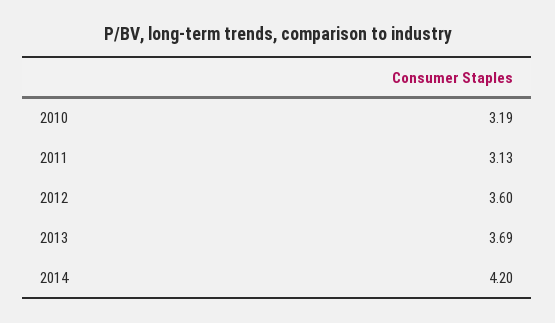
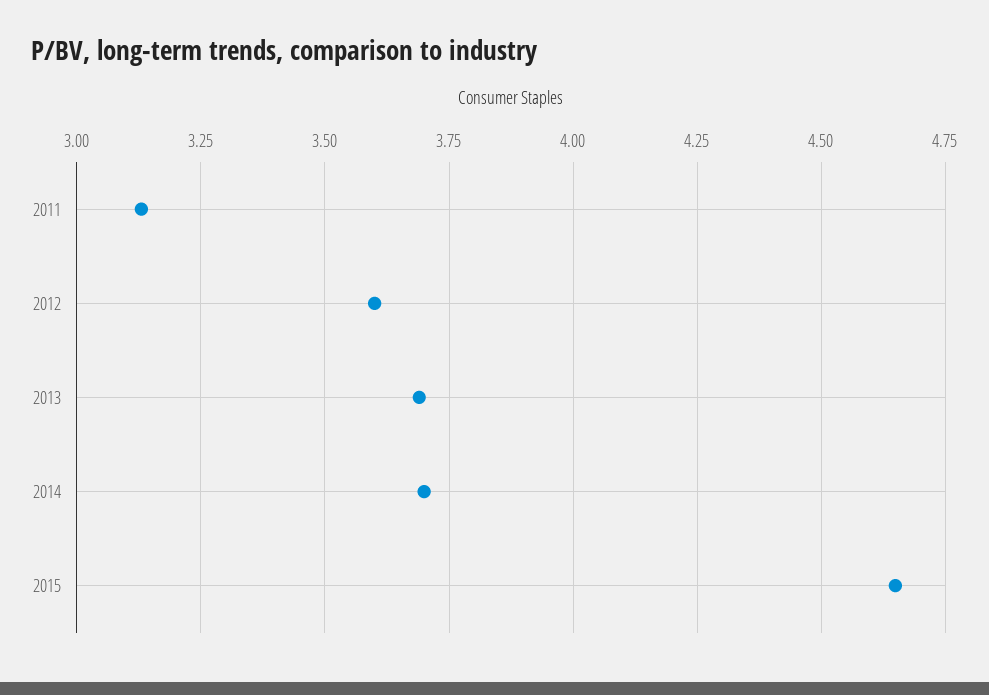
2010: 3.19 -> none
2014: 4.2 -> 3.7
2015: none -> 4.65

